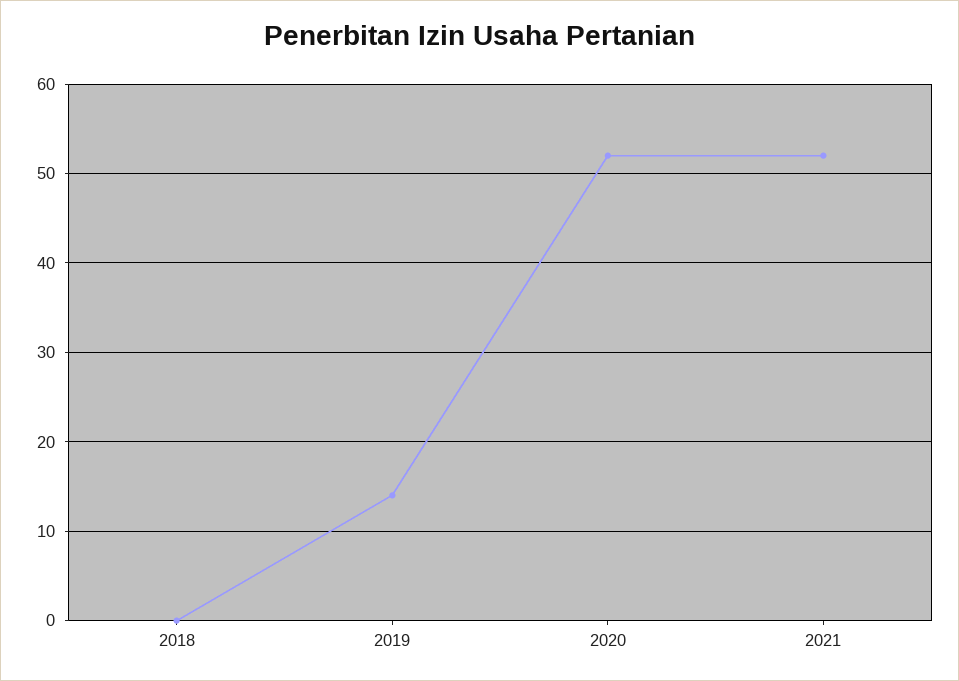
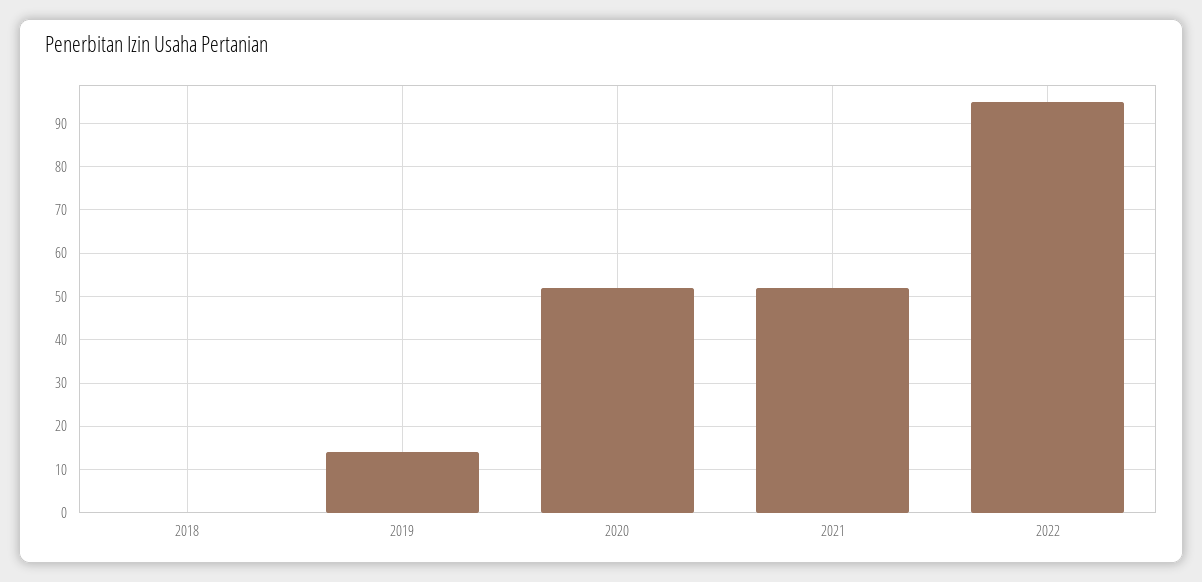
2022: none -> 95

